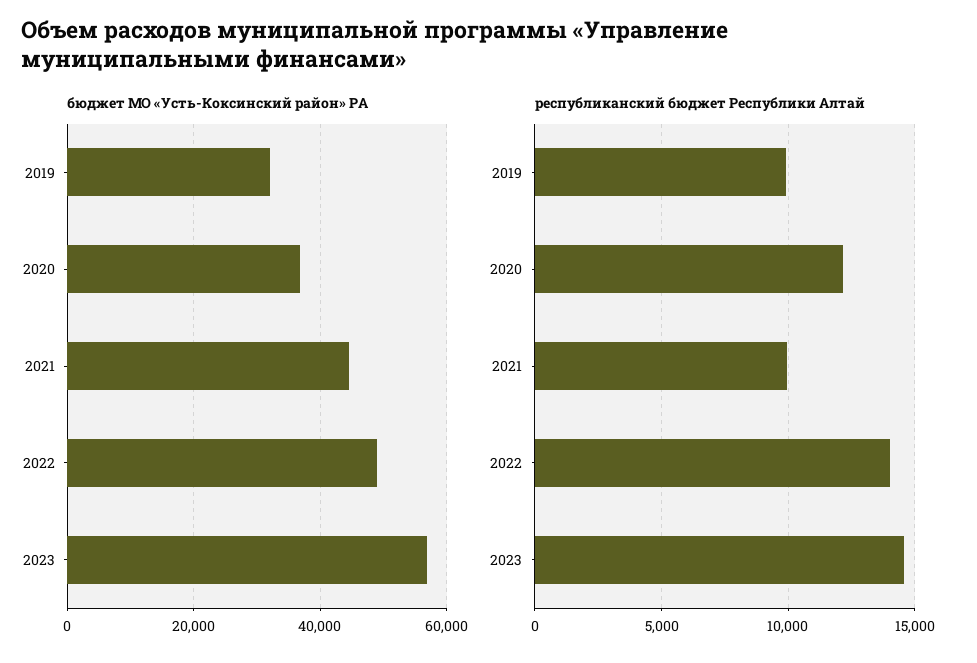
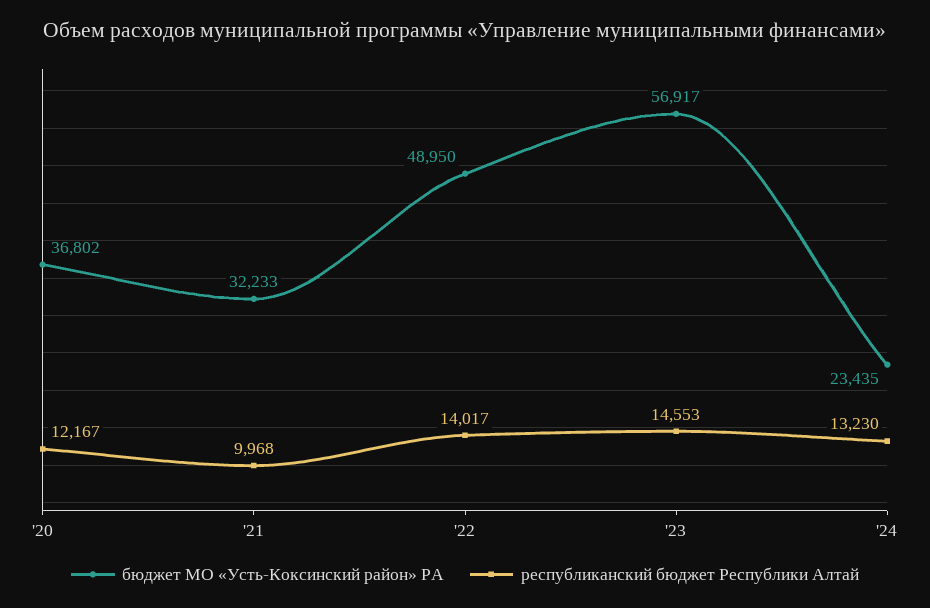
бюджет МО «Усть-Коксинский район» РА, 2019: 32000 -> none
бюджет МО «Усть-Коксинский район» РА, 2021: 44000 -> 32233
республиканский бюджет Республики Алтай, 2019: 10000 -> none
бюджет МО «Усть-Коксинский район» РА, '24: none -> 23435
республиканский бюджет Республики Алтай, '24: none -> 13230

